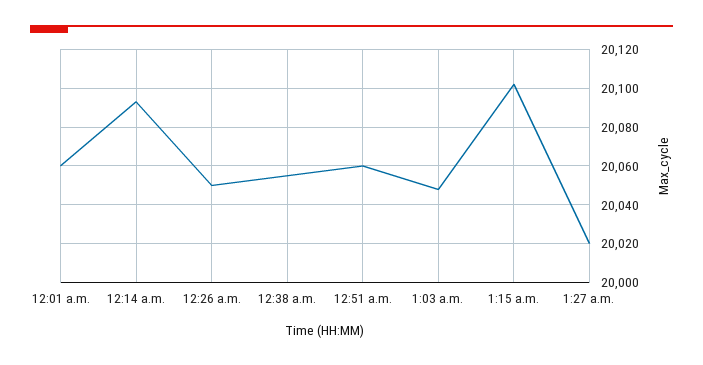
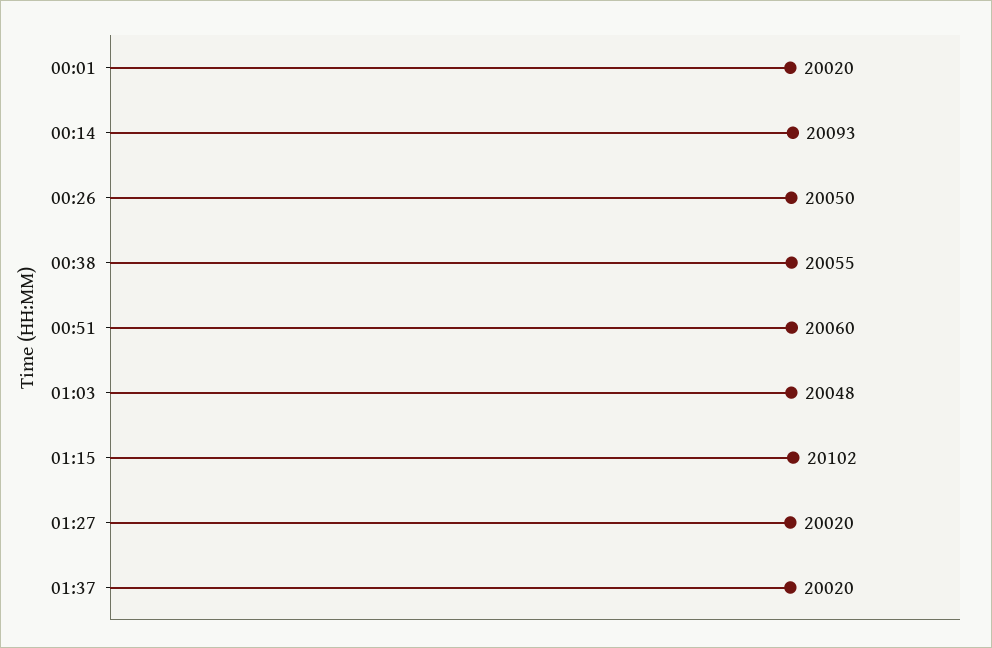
12:01 a.m.: 20060 -> 20020
01:37: none -> 20020

